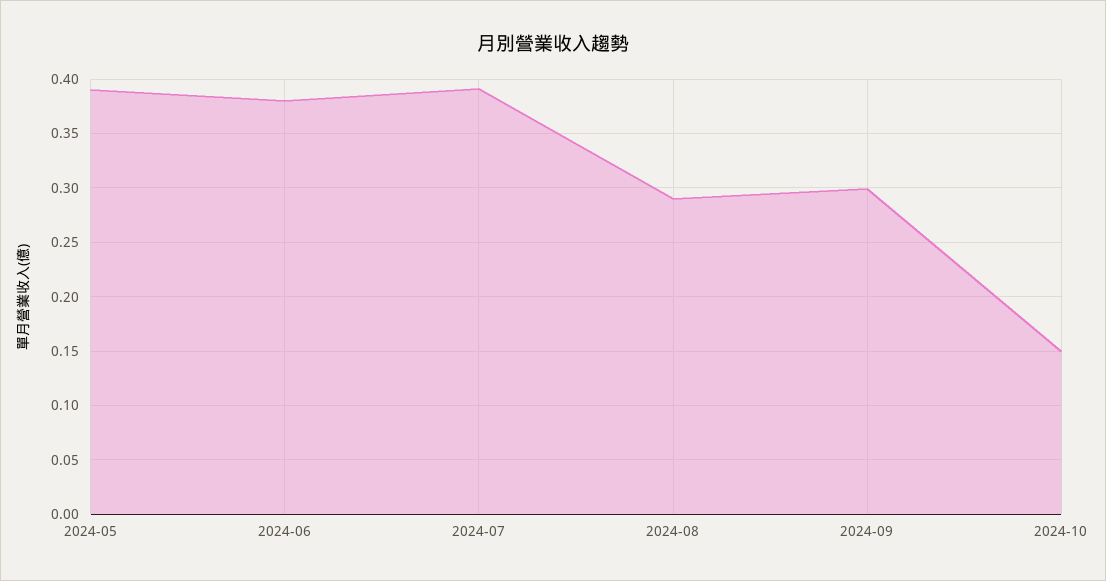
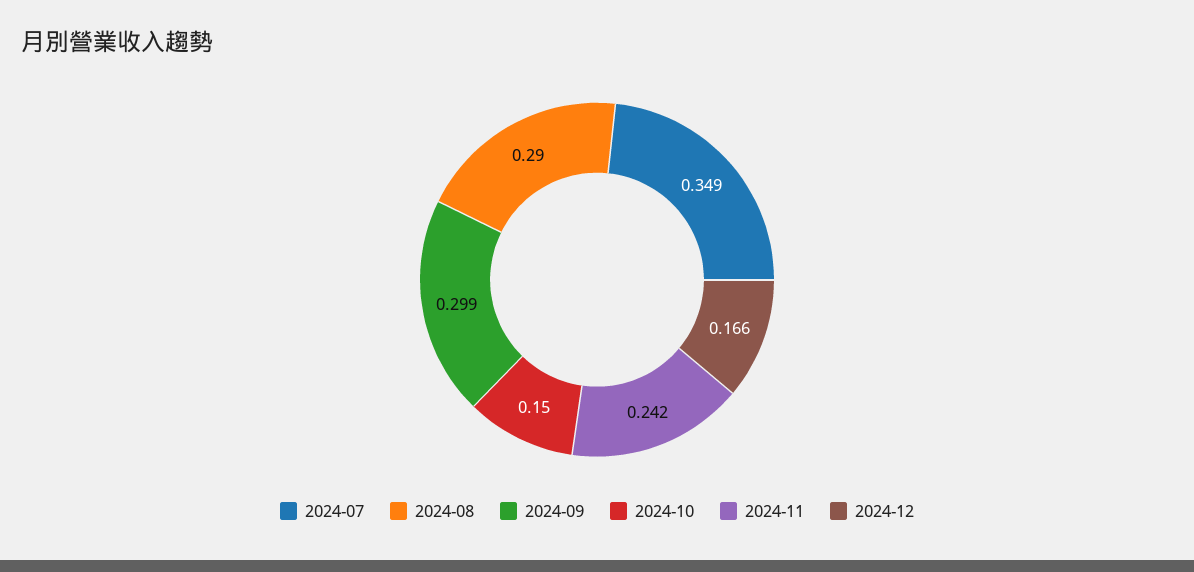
2024-05: 0.39 -> none
2024-06: 0.38 -> none
2024-07: 0.39 -> 0.349
2024-11: none -> 0.242
2024-12: none -> 0.166

